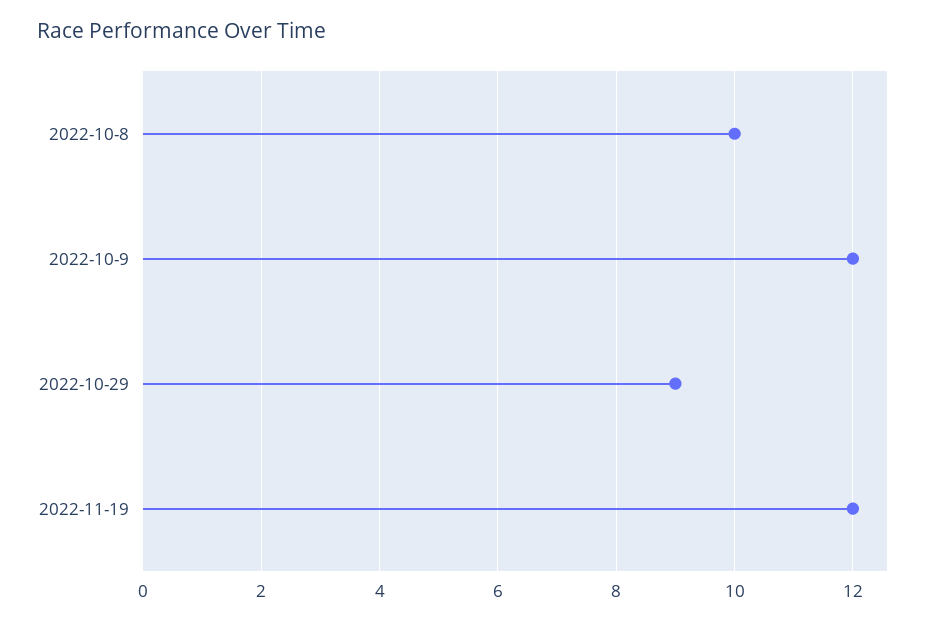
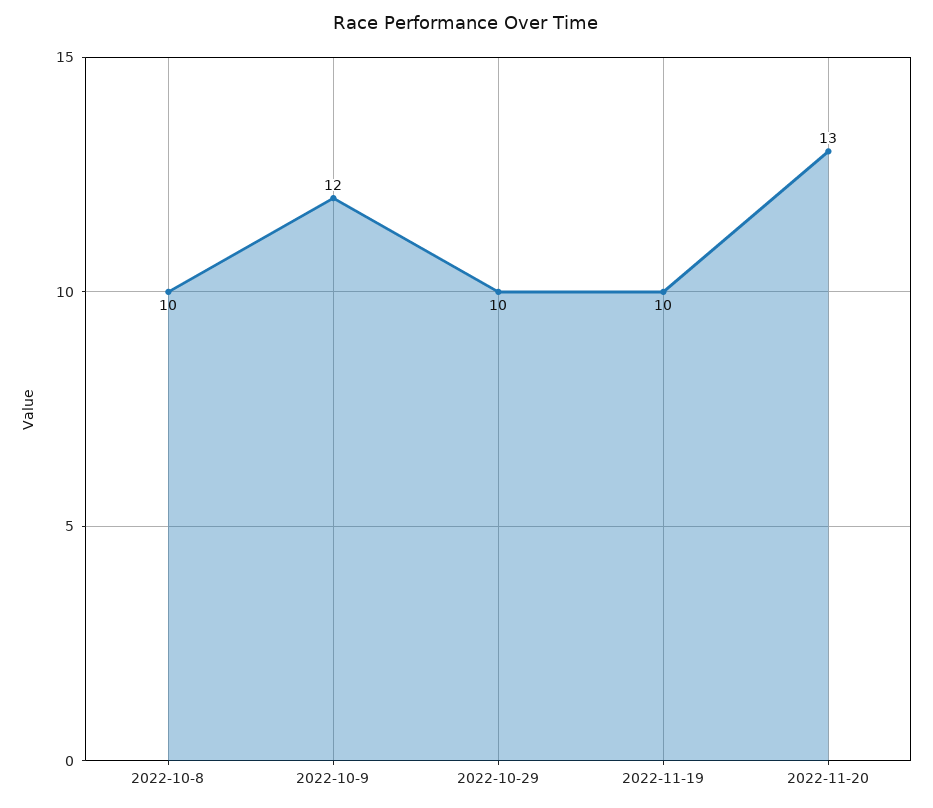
2022-10-29: 9 -> 10
2022-11-19: 12 -> 10
2022-11-20: none -> 13

